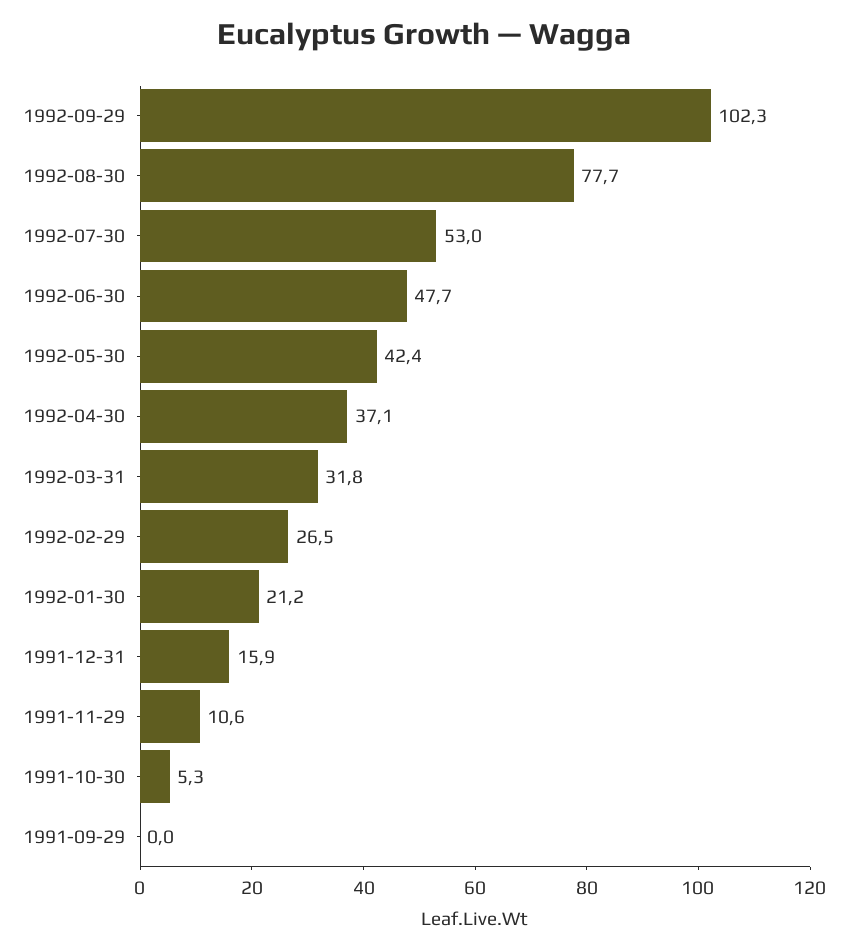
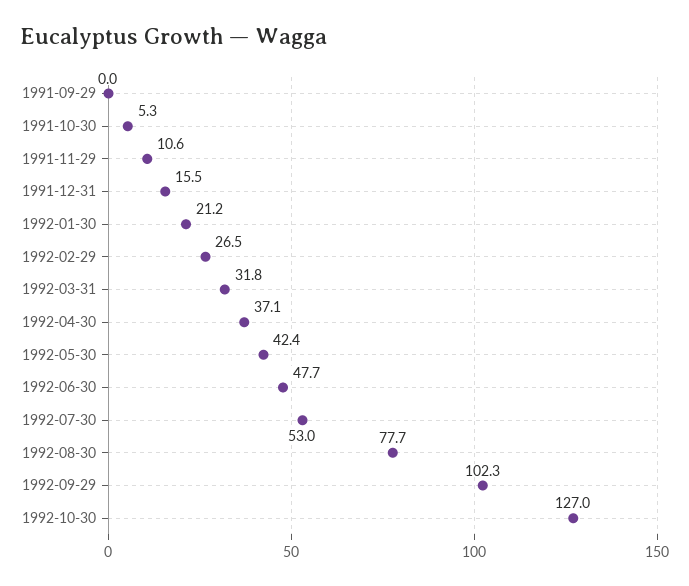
1991-12-31: 15.9 -> 15.5
1992-10-30: none -> 127

